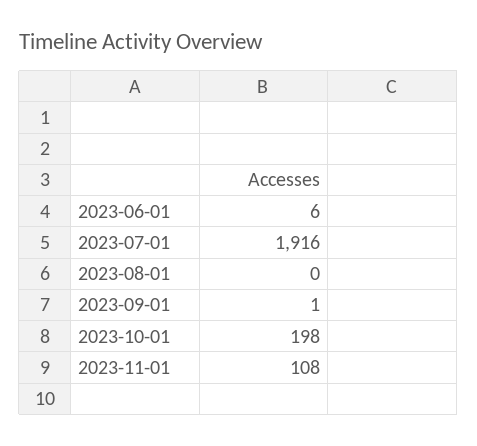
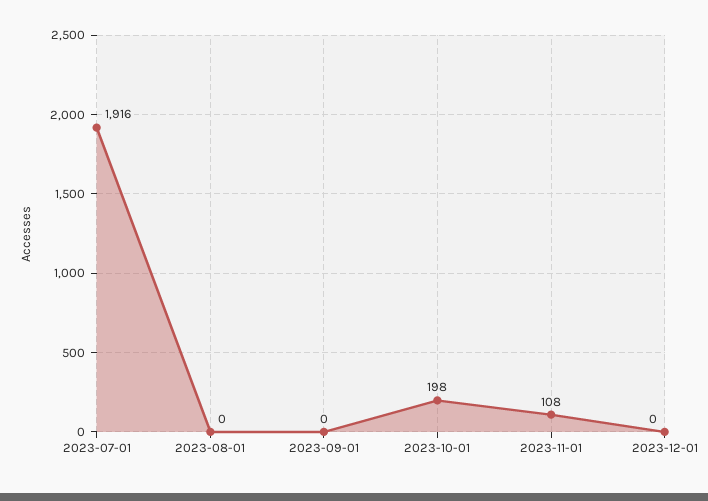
2023-06-01: 6 -> none
2023-09-01: 1 -> 0
2023-12-01: none -> 0

